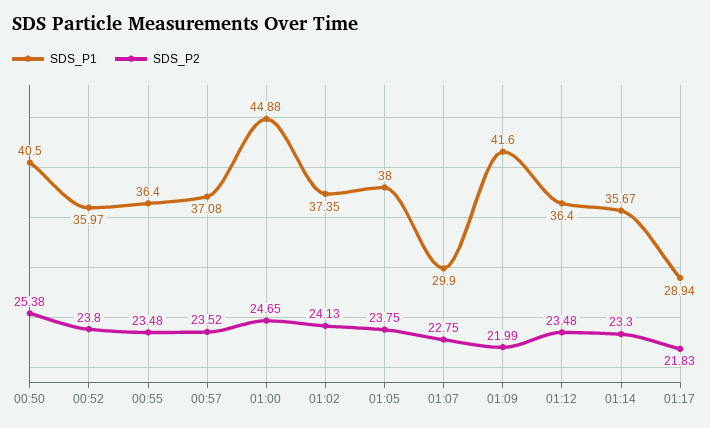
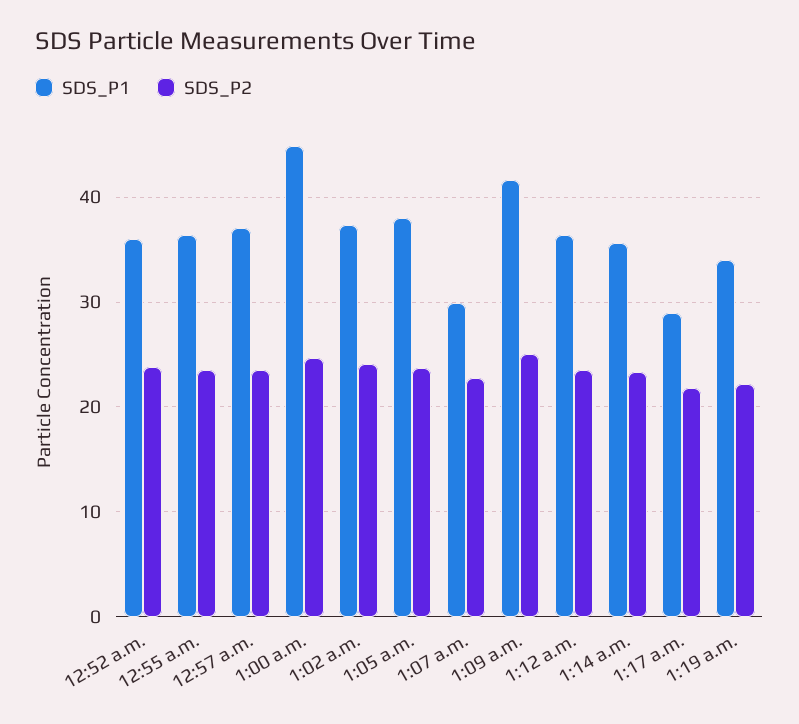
SDS_P1, 00:50: 40.5 -> none
SDS_P2, 00:50: 25.38 -> none
SDS_P2, 01:09: 21.99 -> 25
SDS_P1, 1:19 a.m.: none -> 34
SDS_P2, 1:19 a.m.: none -> 22

